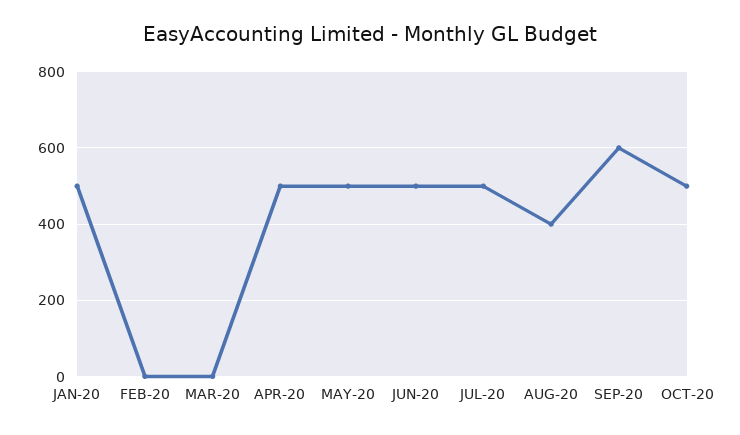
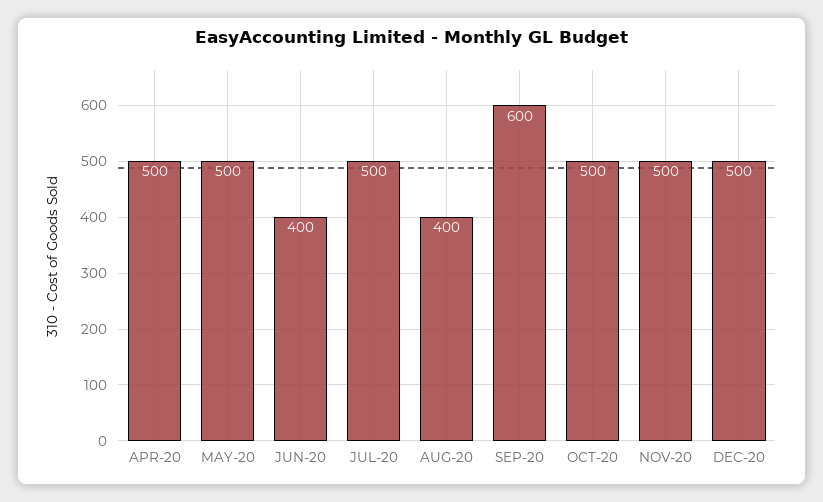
JAN-20: 500 -> none
FEB-20: 0 -> none
MAR-20: 0 -> none
JUN-20: 500 -> 400
NOV-20: none -> 500
DEC-20: none -> 500

